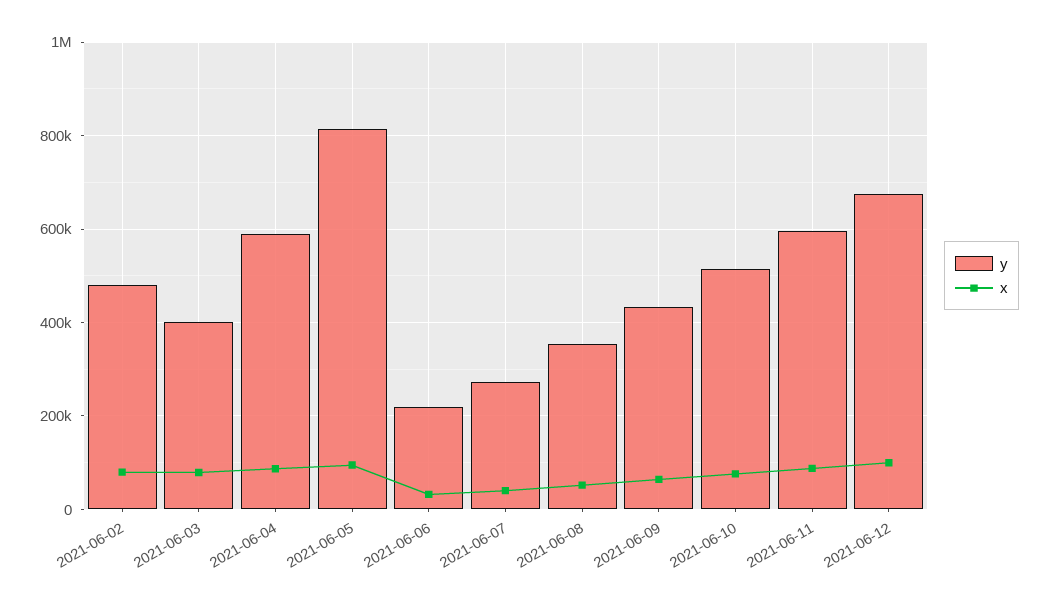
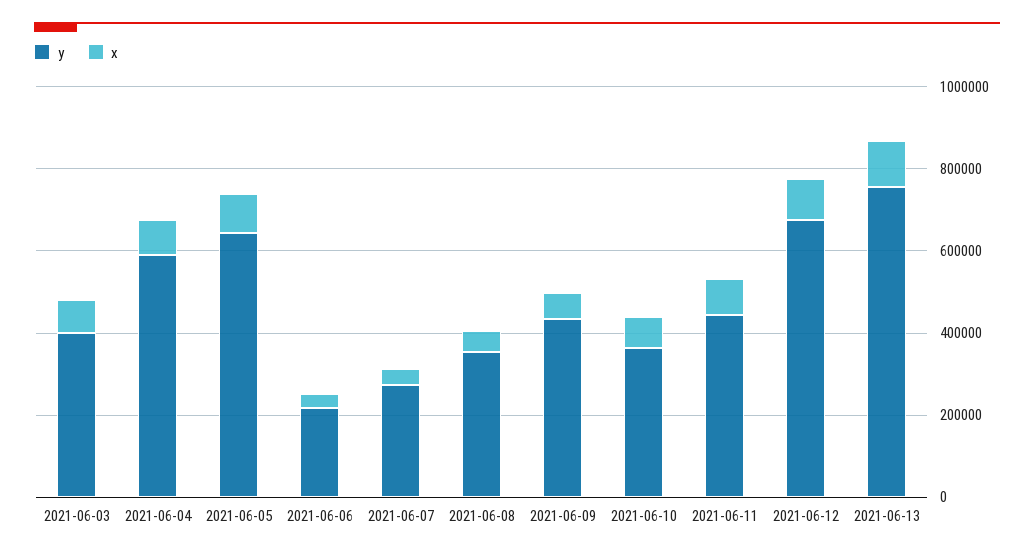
y, 2021-06-02: 480000 -> none
x, 2021-06-02: 80000 -> none
y, 2021-06-05: 820000 -> 650000
y, 2021-06-10: 520000 -> 350000
y, 2021-06-11: 600000 -> 450000
y, 2021-06-13: none -> 750000
x, 2021-06-13: none -> 100000

